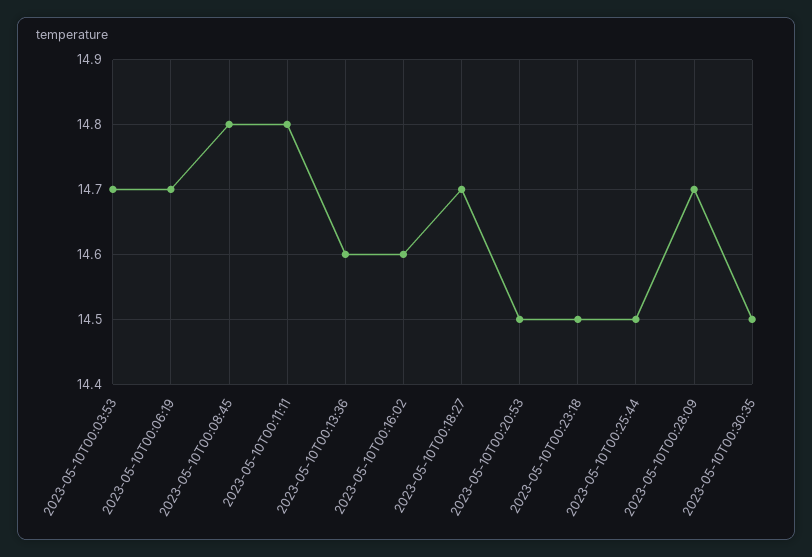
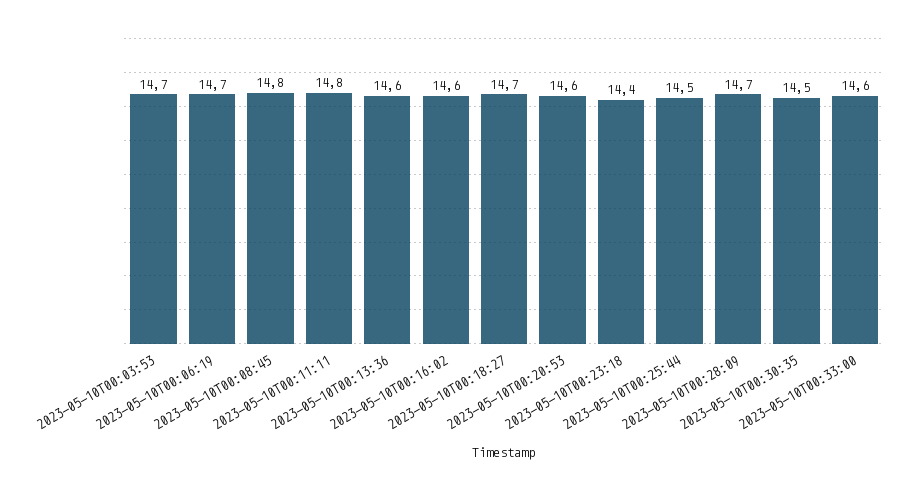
2023-05-10T00:20:53: 14.5 -> 14.6
2023-05-10T00:23:18: 14.5 -> 14.4
2023-05-10T00:33:00: none -> 14.6

